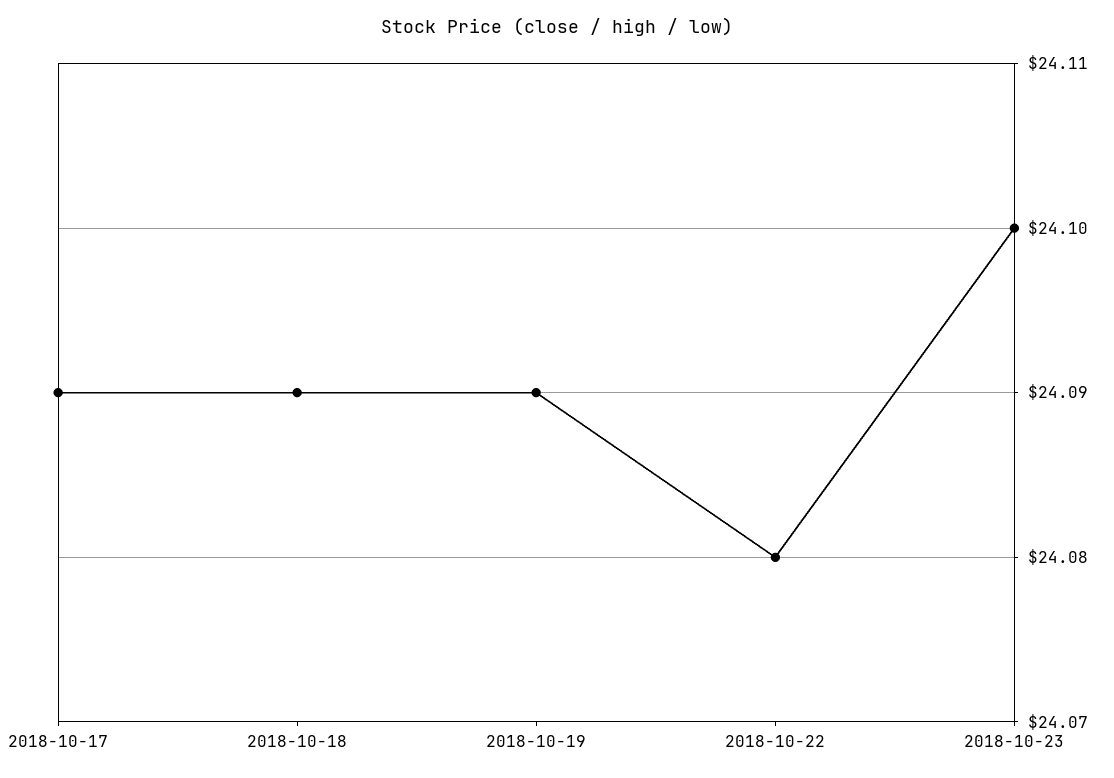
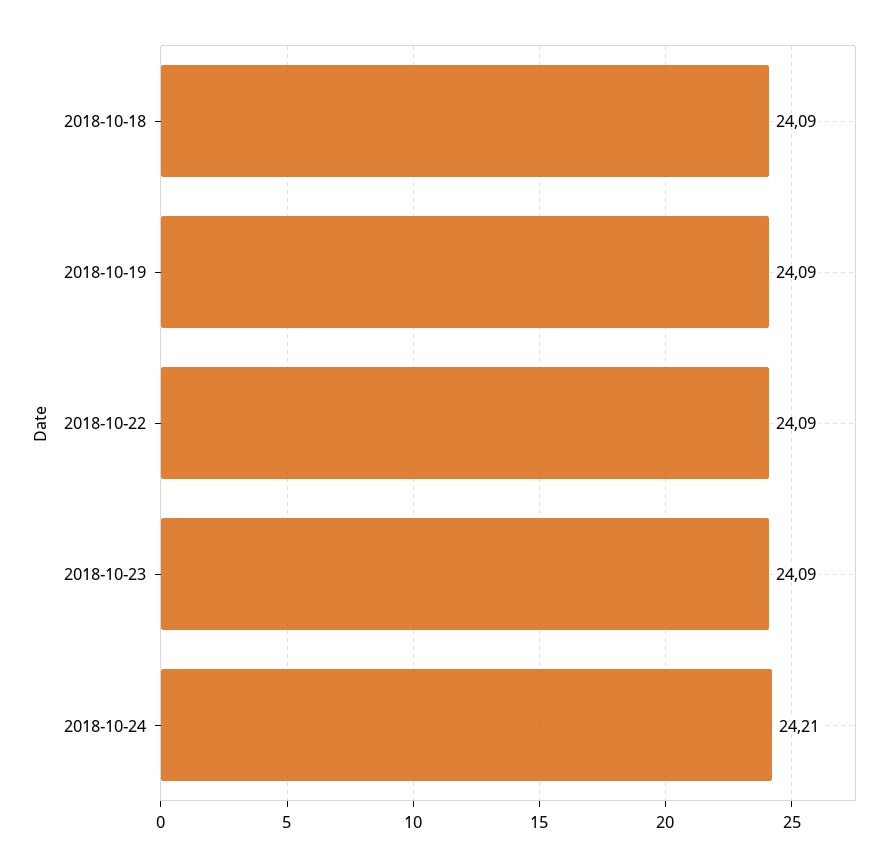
2018-10-17: 24.09 -> none
2018-10-22: 24.08 -> 24.09
2018-10-23: 24.1 -> 24.09
2018-10-24: none -> 24.21

